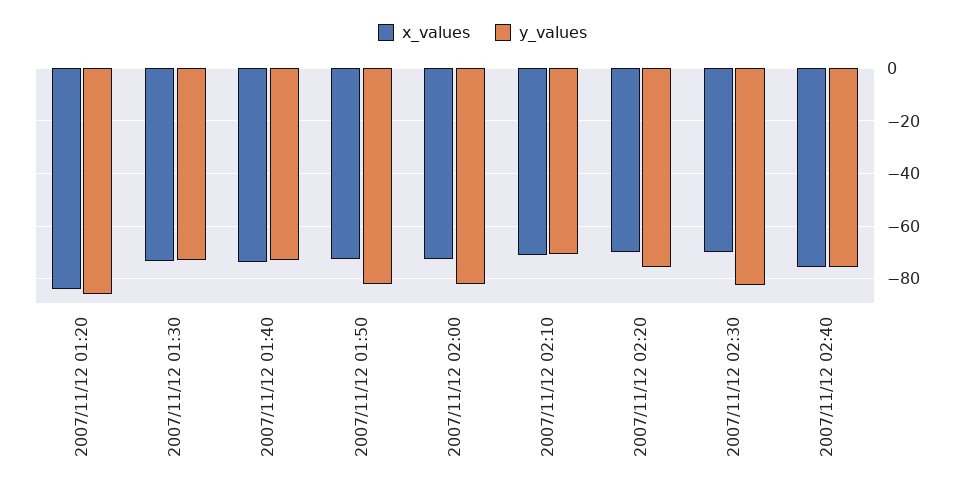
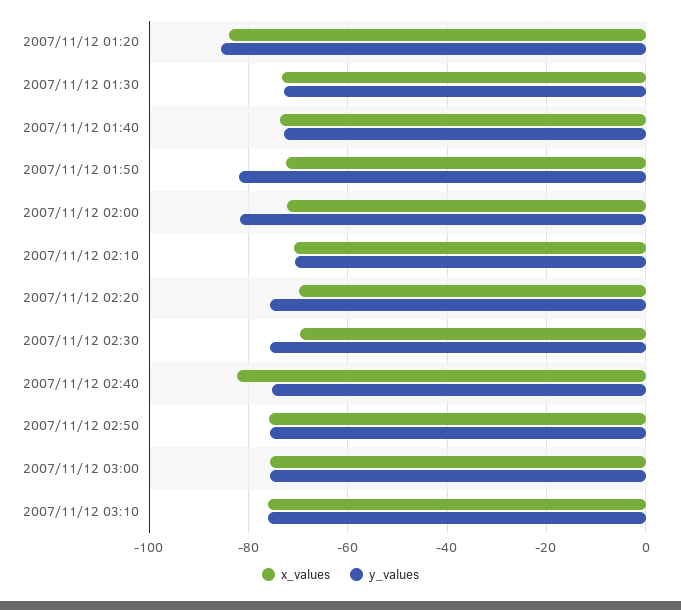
y_values, 2007/11/12 02:30: -82.5 -> -76
x_values, 2007/11/12 02:40: -75 -> -82
x_values, 2007/11/12 02:50: none -> -76
y_values, 2007/11/12 02:50: none -> -76
x_values, 2007/11/12 03:00: none -> -76
y_values, 2007/11/12 03:00: none -> -76
x_values, 2007/11/12 03:10: none -> -76
y_values, 2007/11/12 03:10: none -> -76

